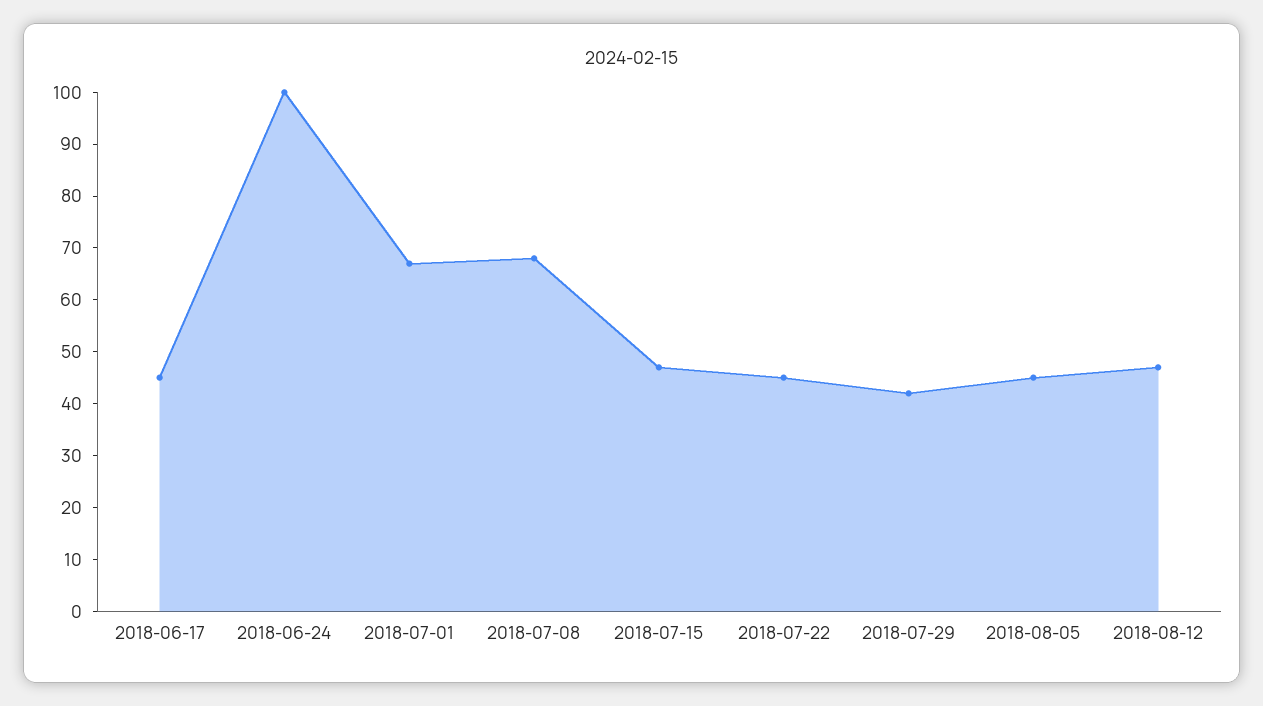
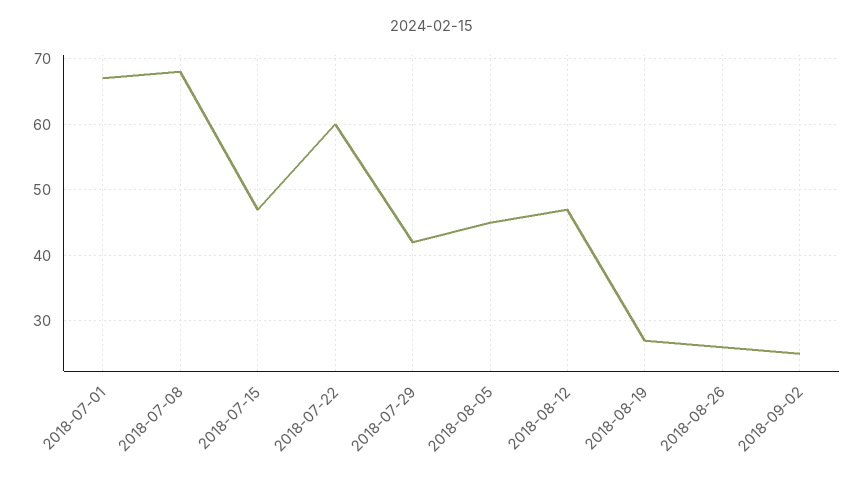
2018-06-17: 45 -> none
2018-06-24: 100 -> none
2018-07-22: 45 -> 60
2018-08-19: none -> 27
2018-08-26: none -> 26
2018-09-02: none -> 25

